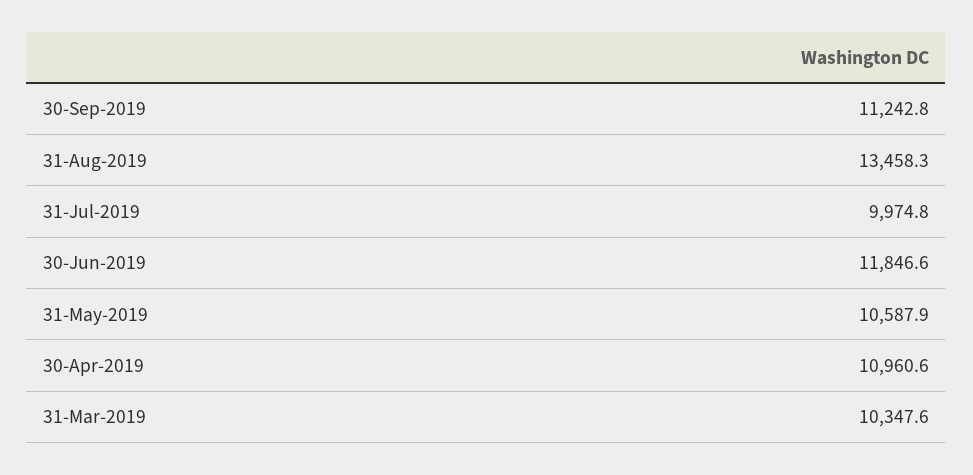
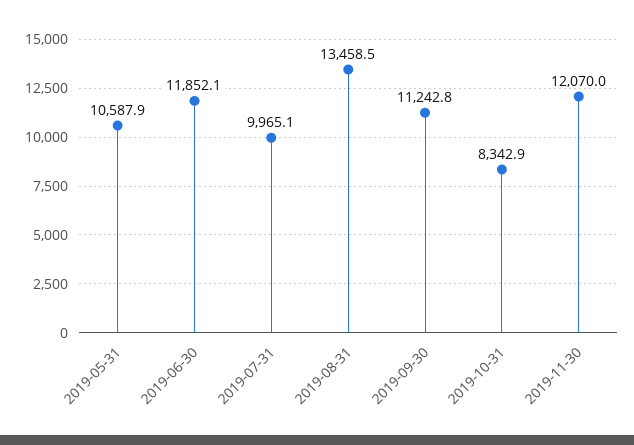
31-Aug-2019: 13458.3 -> 13458.5
31-Jul-2019: 9974.8 -> 9965.1
30-Jun-2019: 11846.6 -> 11852.1
30-Apr-2019: 10960.6 -> none
31-Mar-2019: 10347.6 -> none
2019-10-31: none -> 8342.9
2019-11-30: none -> 12070

